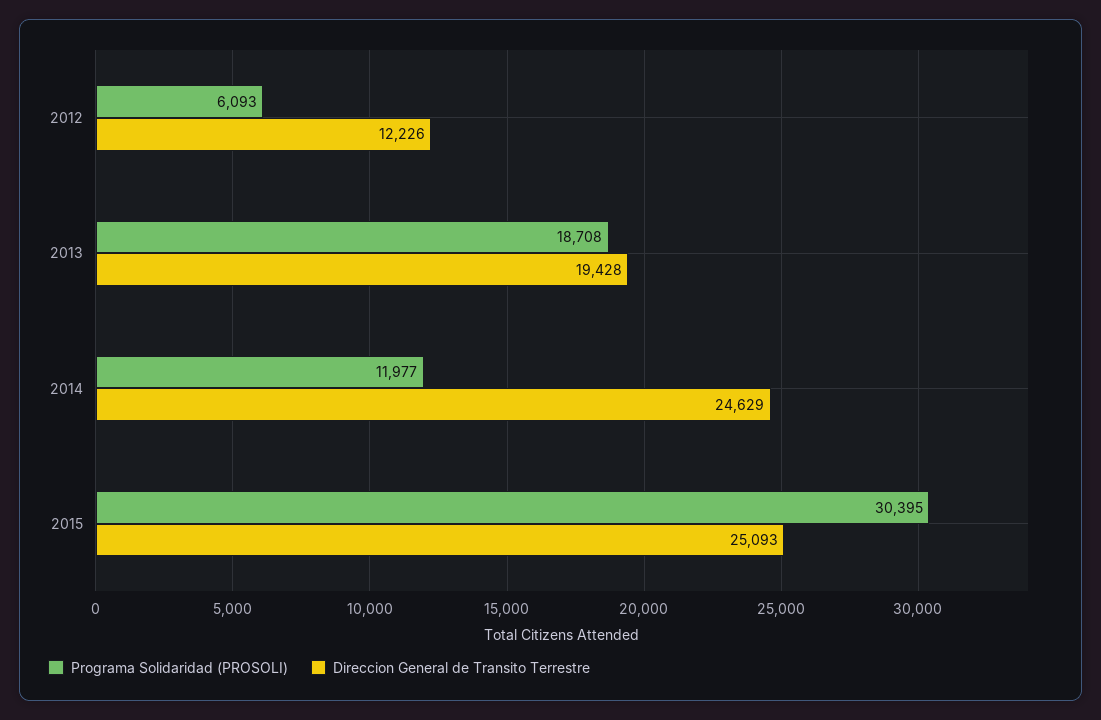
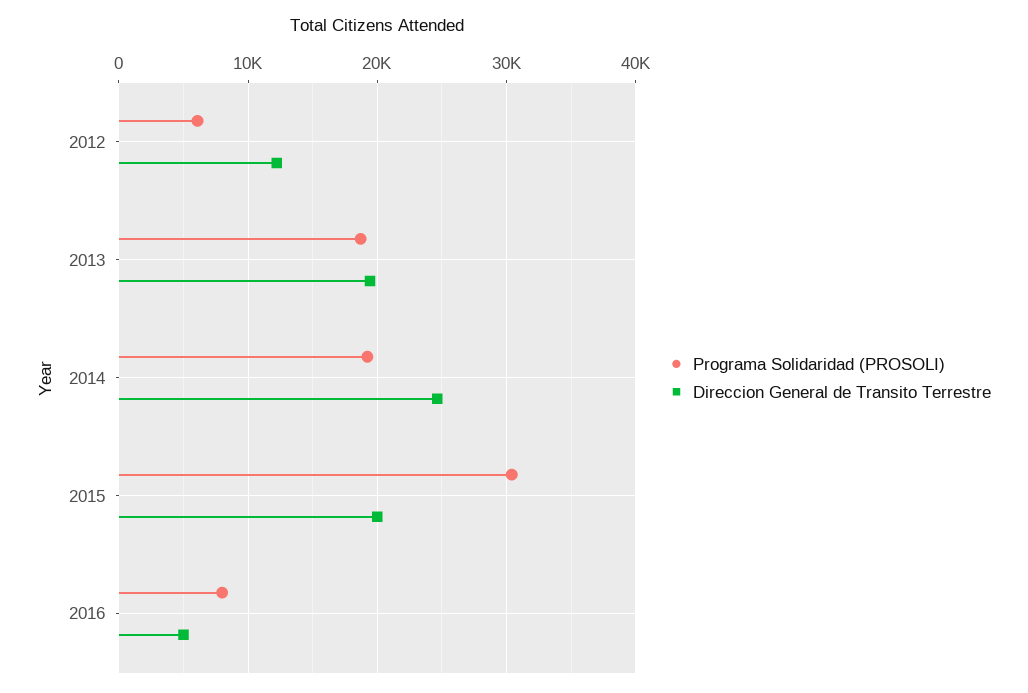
Programa Solidaridad (PROSOLI), 2014: 11977 -> 19000
Direccion General de Transito Terrestre, 2015: 25093 -> 20000
Programa Solidaridad (PROSOLI), 2016: none -> 8000
Direccion General de Transito Terrestre, 2016: none -> 5000

